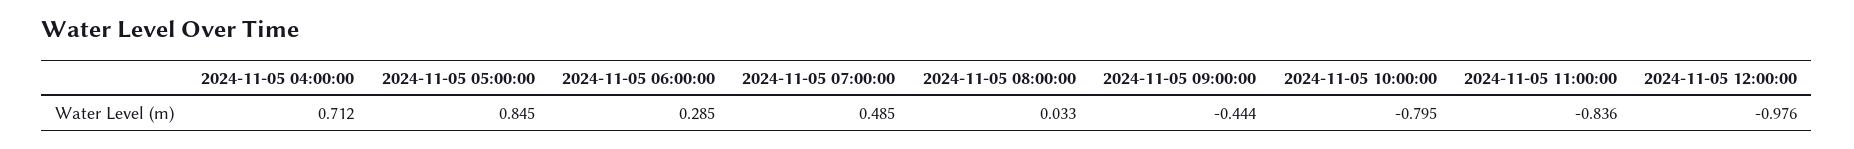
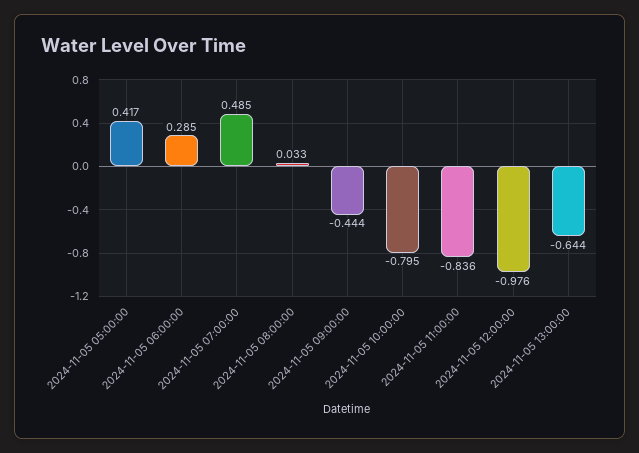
2024-11-05 04:00:00: 0.712 -> none
2024-11-05 05:00:00: 0.845 -> 0.417
2024-11-05 13:00:00: none -> -0.644

